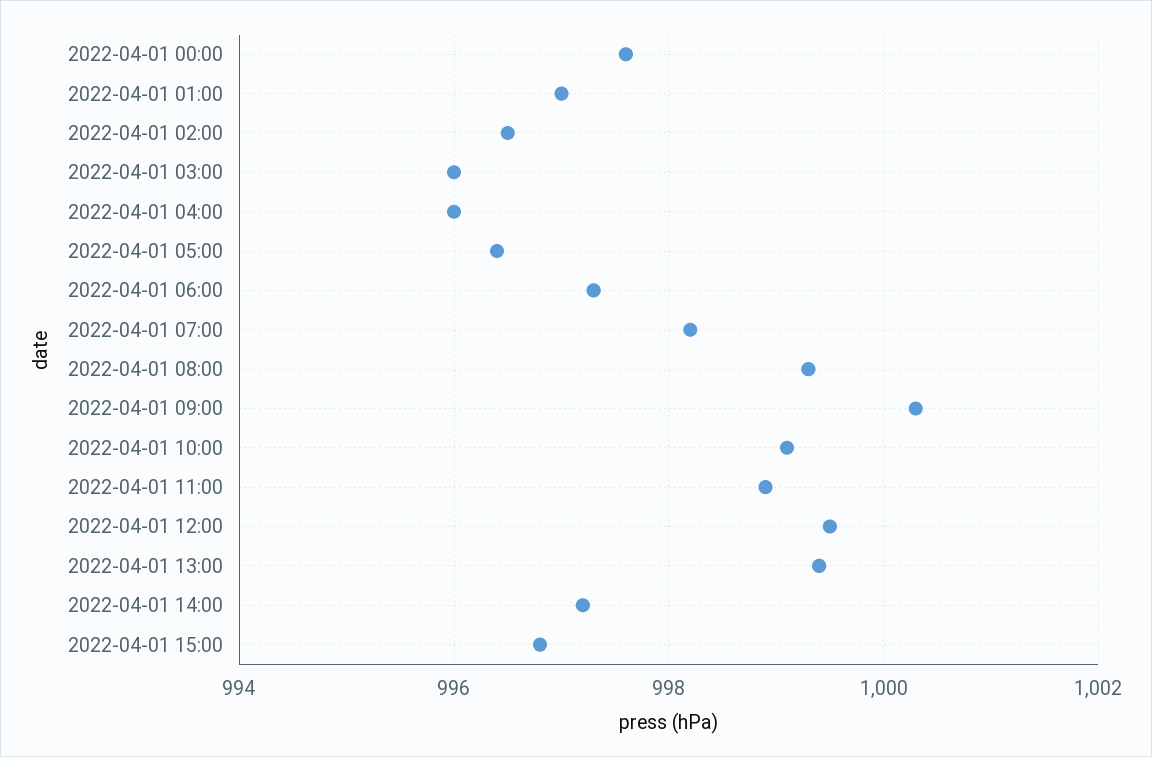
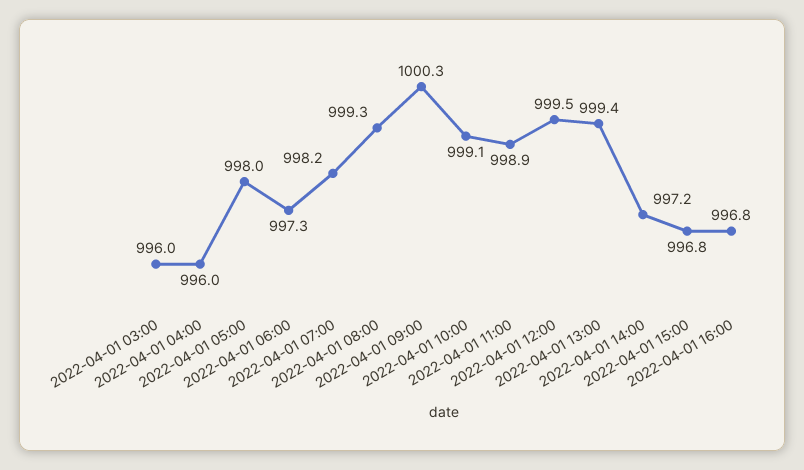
2022-04-01 00:00: 997.5 -> none
2022-04-01 01:00: 997 -> none
2022-04-01 02:00: 996.5 -> none
2022-04-01 05:00: 996.5 -> 998
2022-04-01 16:00: none -> 996.8

